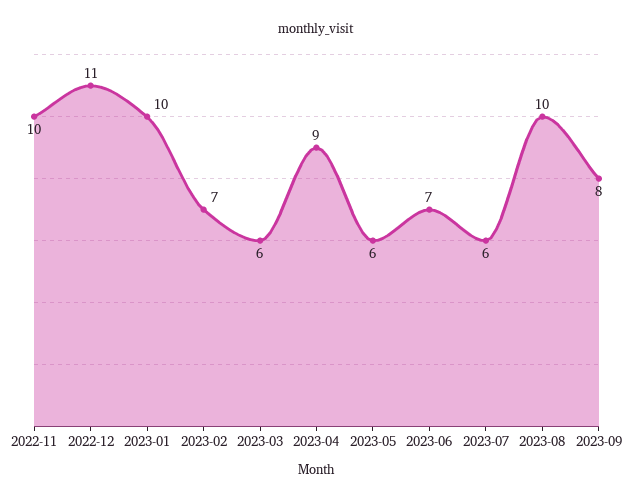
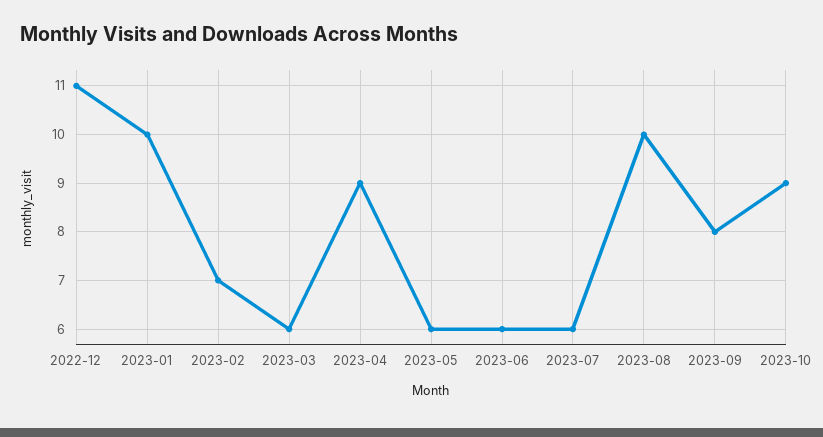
2022-11: 10 -> none
2023-06: 7 -> 6
2023-10: none -> 9

